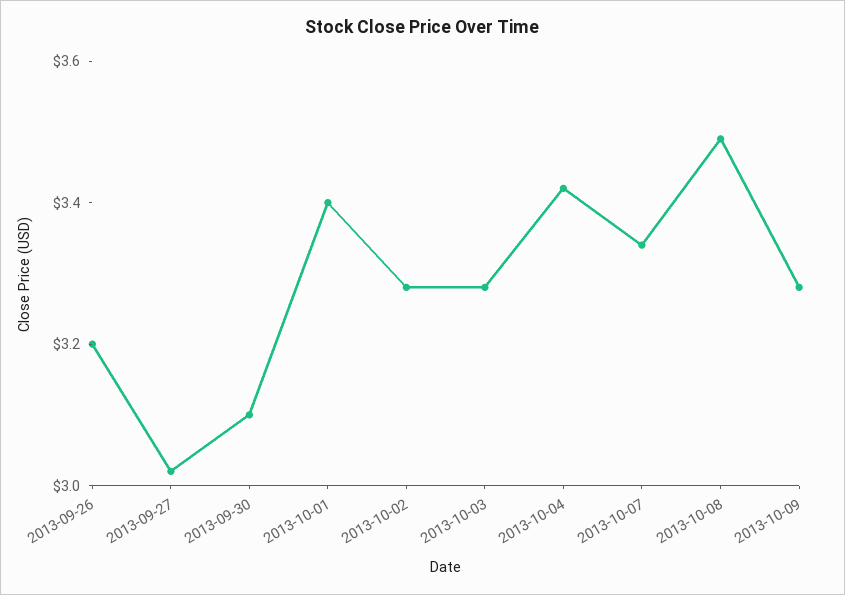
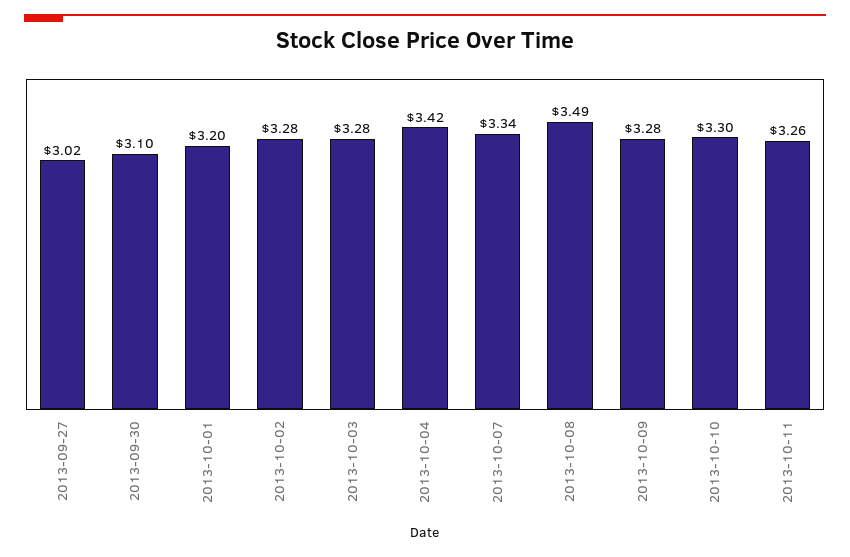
2013-09-26: 3.2 -> none
2013-10-01: 3.4 -> 3.2
2013-10-10: none -> 3.3
2013-10-11: none -> 3.26

